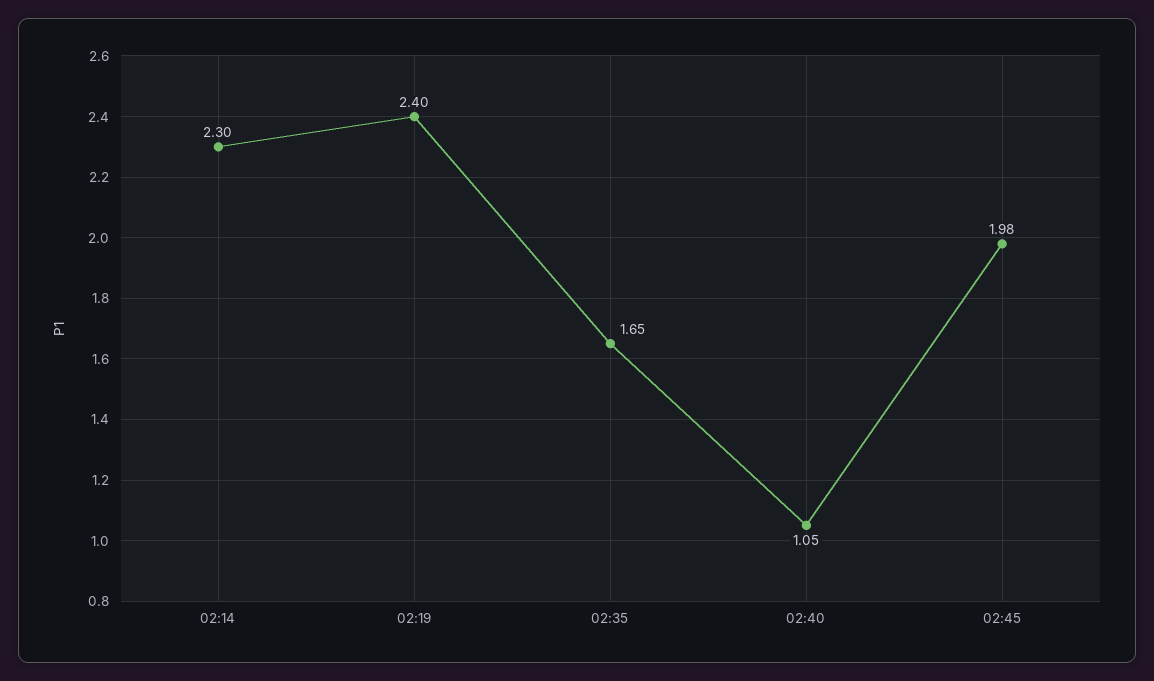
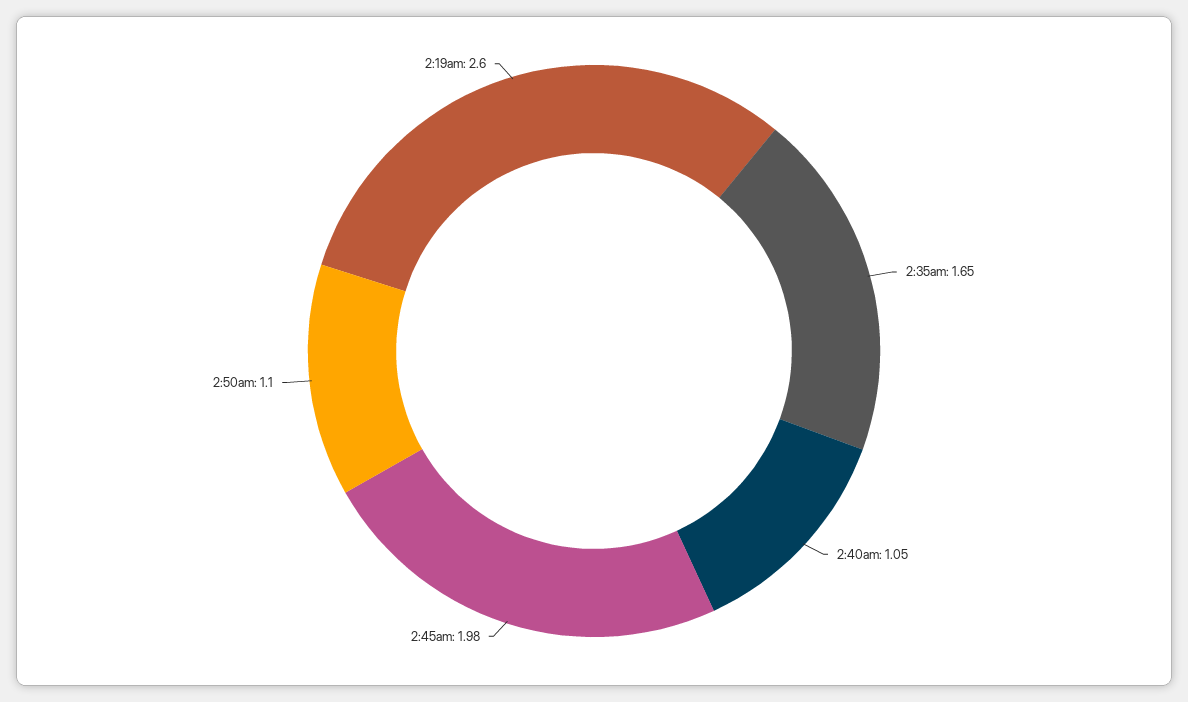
02:14: 2.3 -> none
02:19: 2.4 -> 2.6
2:50am: none -> 1.1

